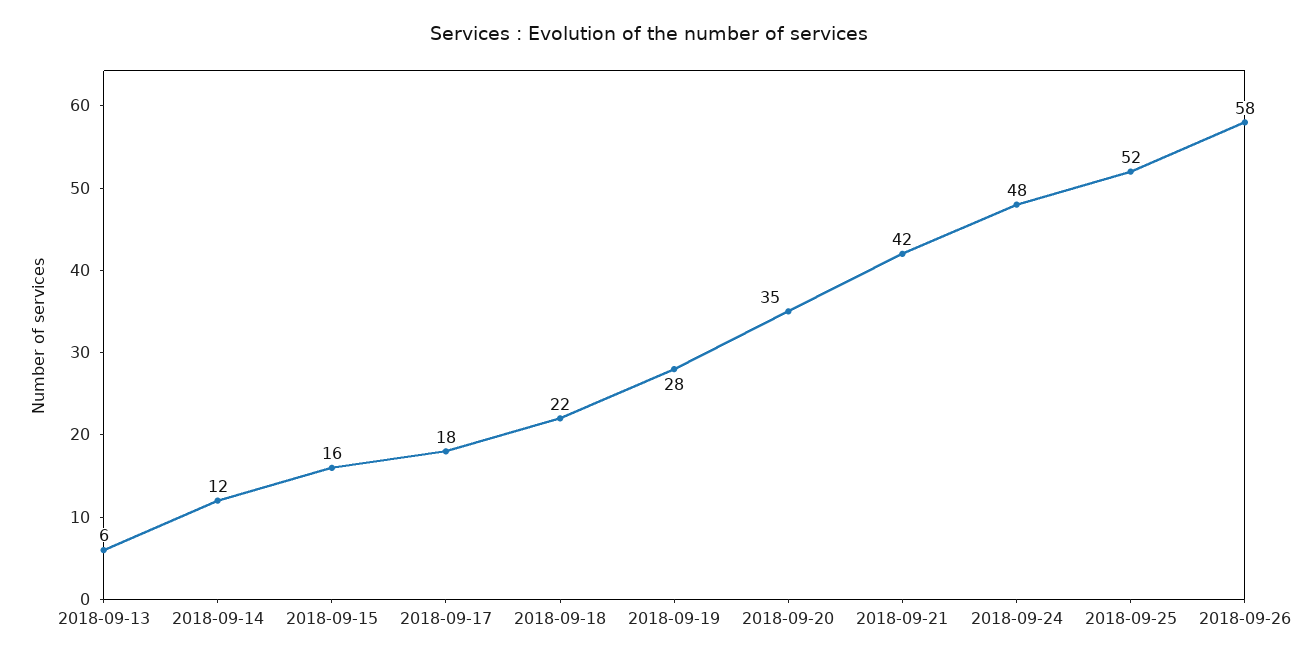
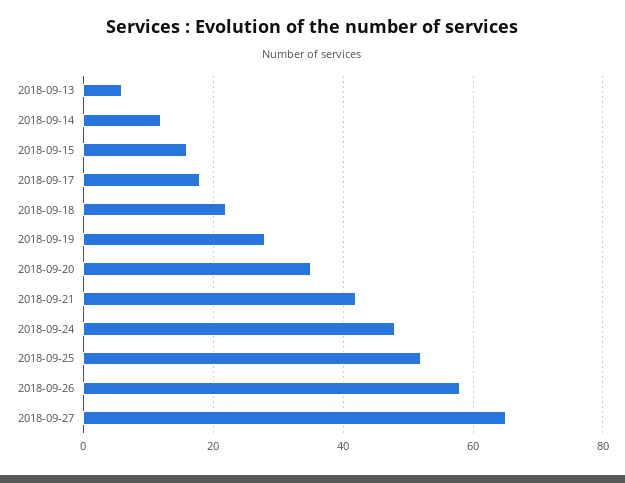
2018-09-27: none -> 65

